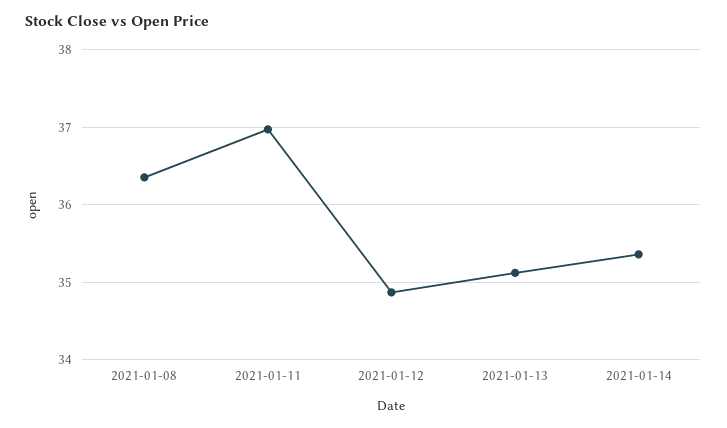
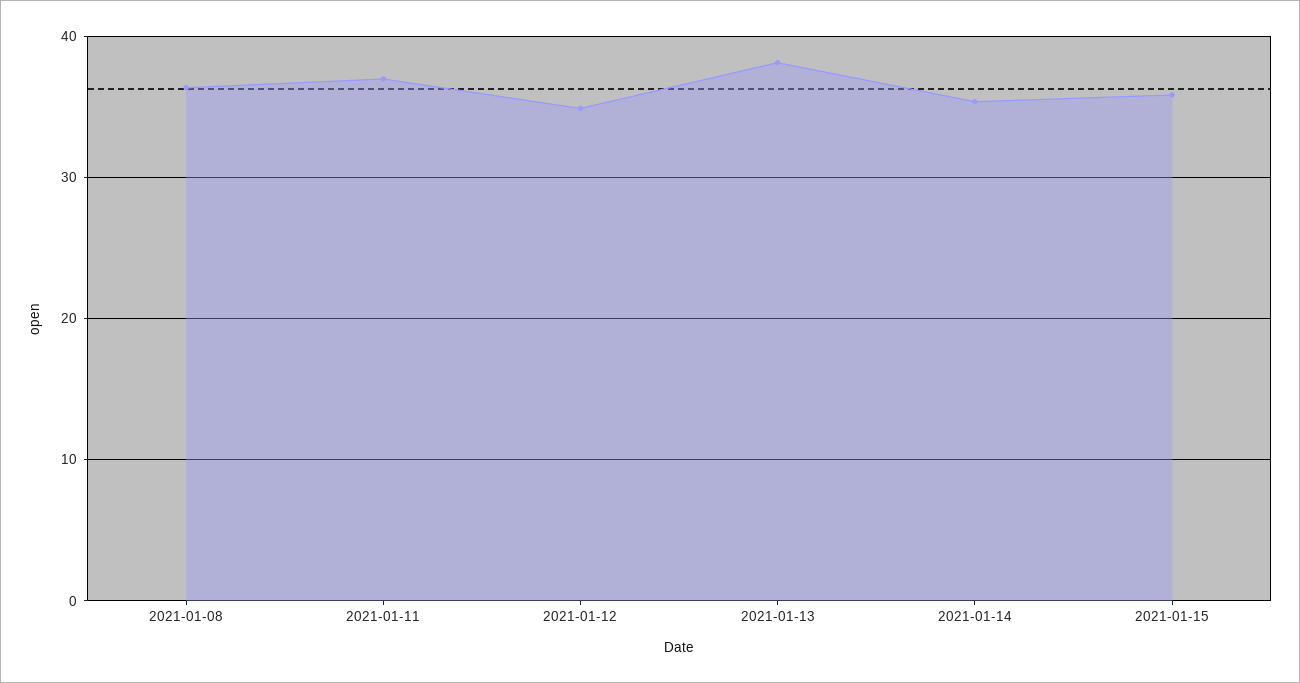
2021-01-13: 35.1 -> 38
2021-01-15: none -> 36

